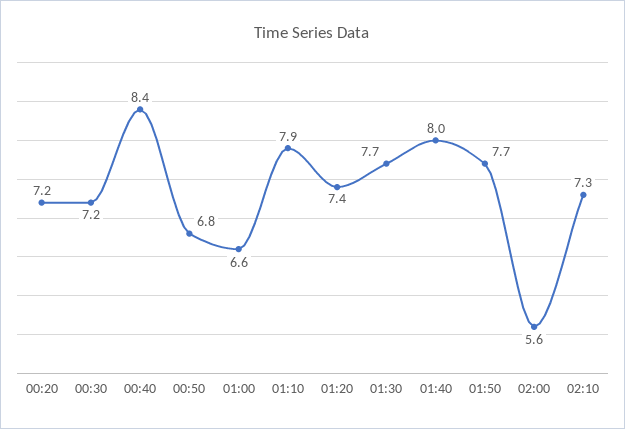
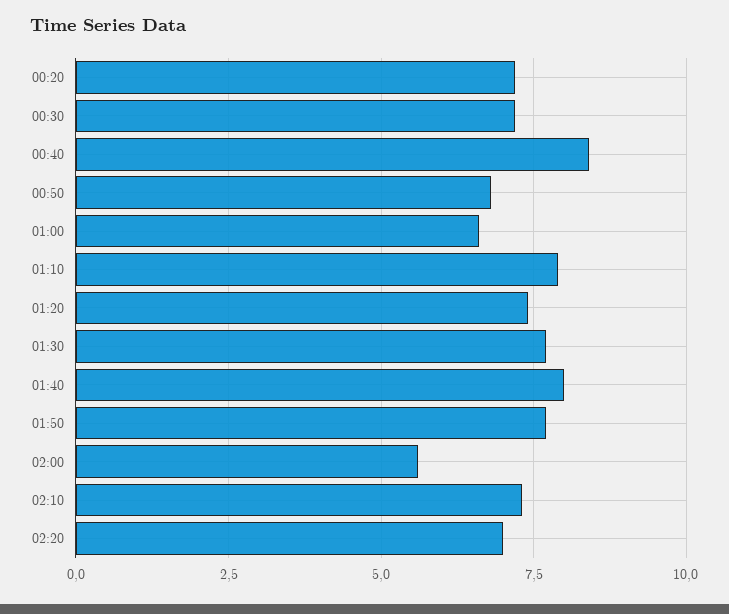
02:20: none -> 7

